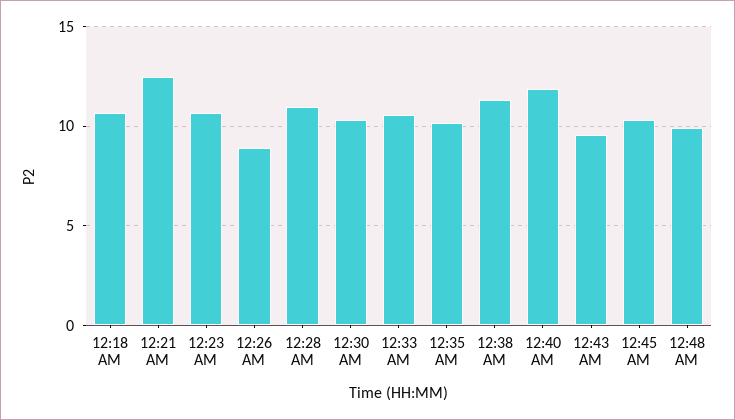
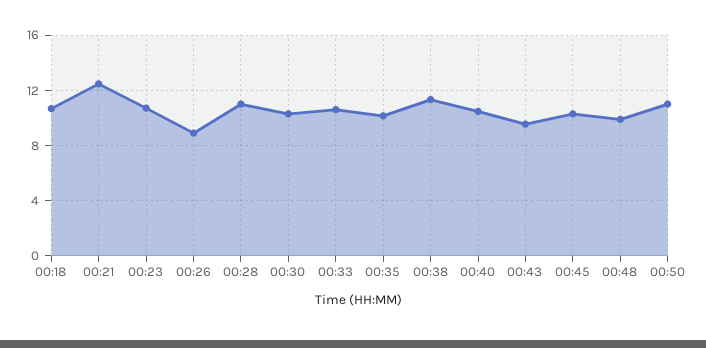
12:40 AM: 12 -> 10.5
00:50: none -> 11

